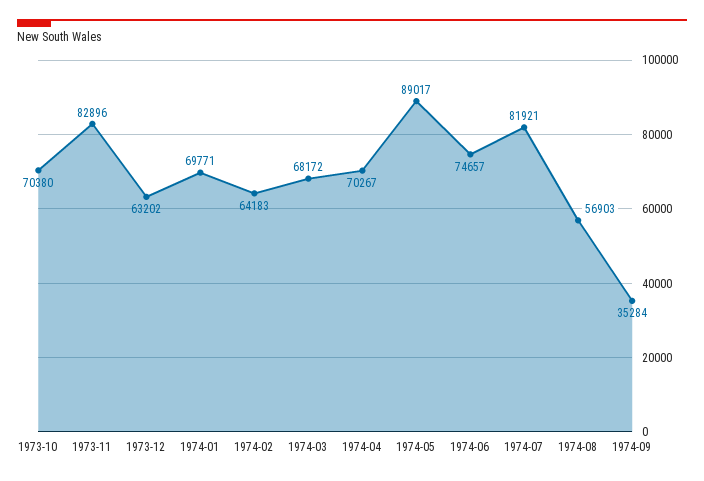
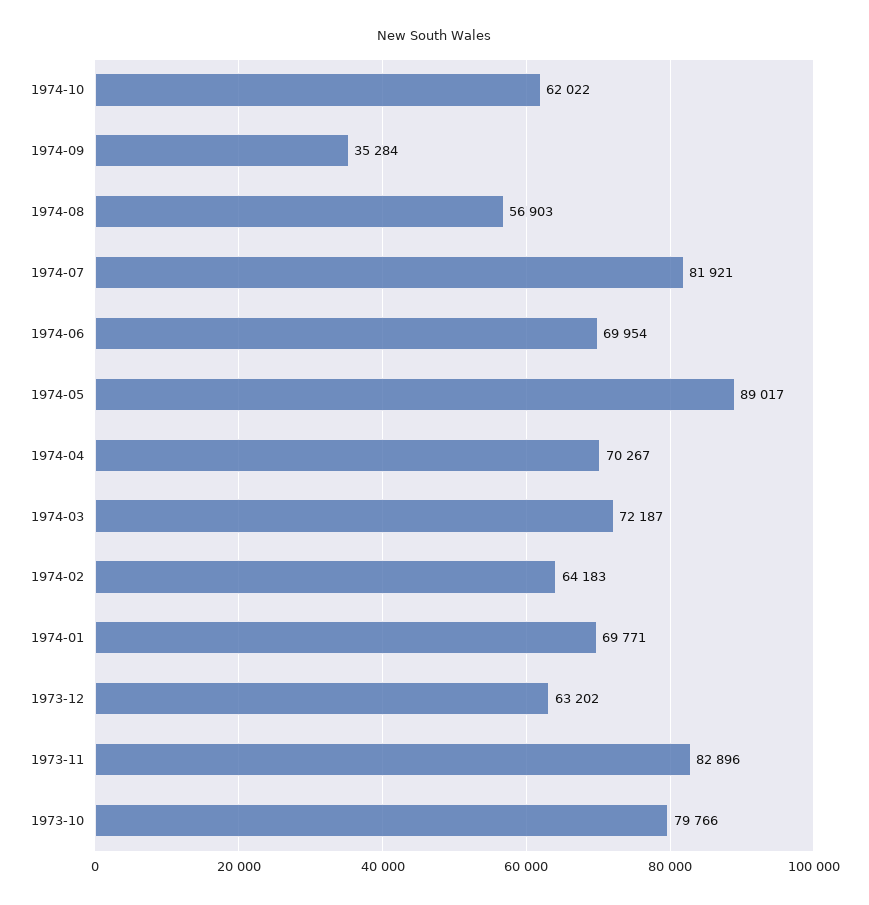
1973-10: 70380 -> 79766
1974-03: 68172 -> 72187
1974-06: 74657 -> 69954
1974-10: none -> 62022

